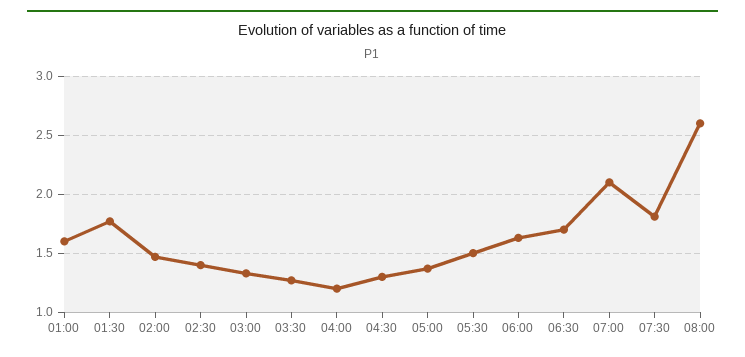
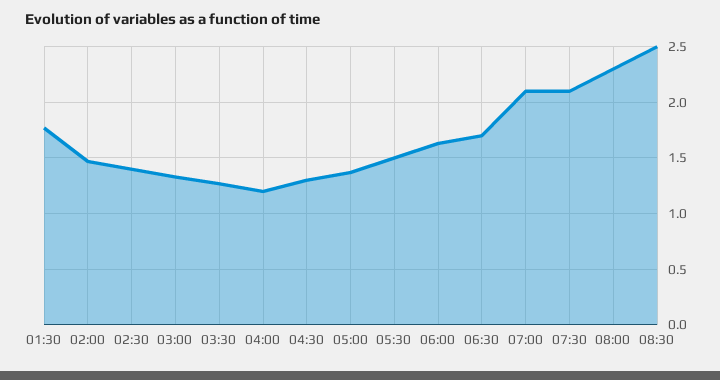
01:00: 1.6 -> none
07:30: 1.8 -> 2.1
08:00: 2.6 -> 2.3
08:30: none -> 2.5

